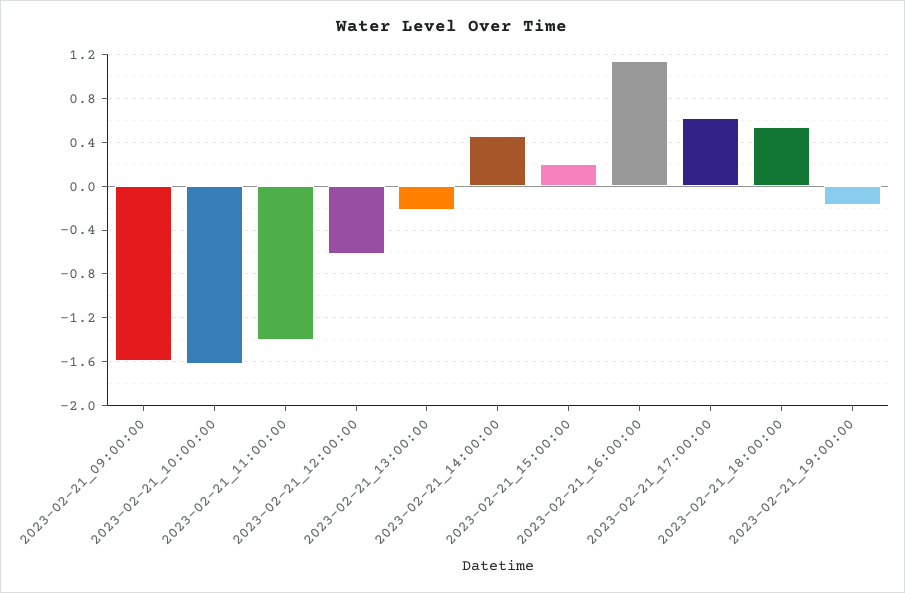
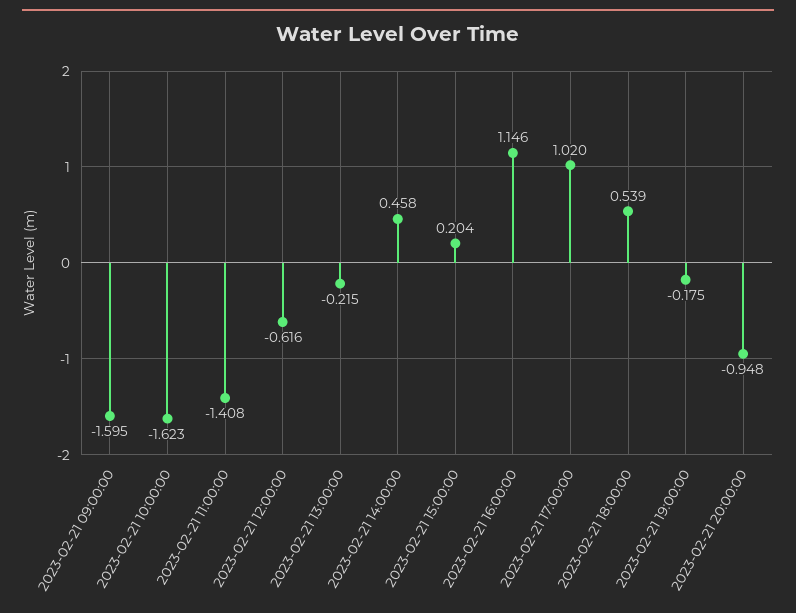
2023-02-21_17:00:00: 0.6 -> 1.02
2023-02-21 20:00:00: none -> -0.948

